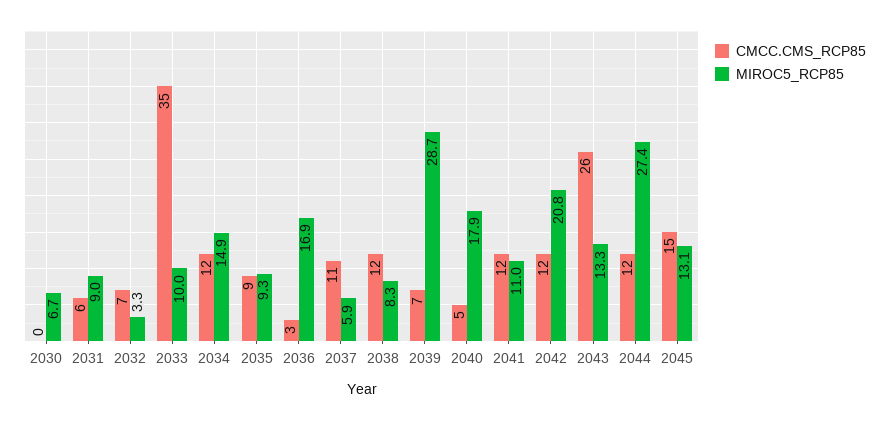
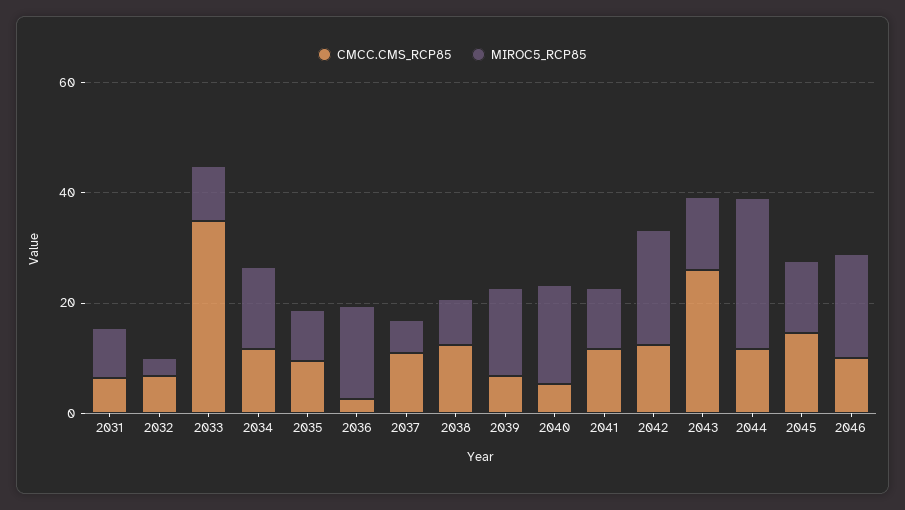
CMCC.CMS_RCP85, 2030: 0 -> none
MIROC5_RCP85, 2030: 6.7 -> none
MIROC5_RCP85, 2039: 28.7 -> 15
CMCC.CMS_RCP85, 2046: none -> 10
MIROC5_RCP85, 2046: none -> 20

